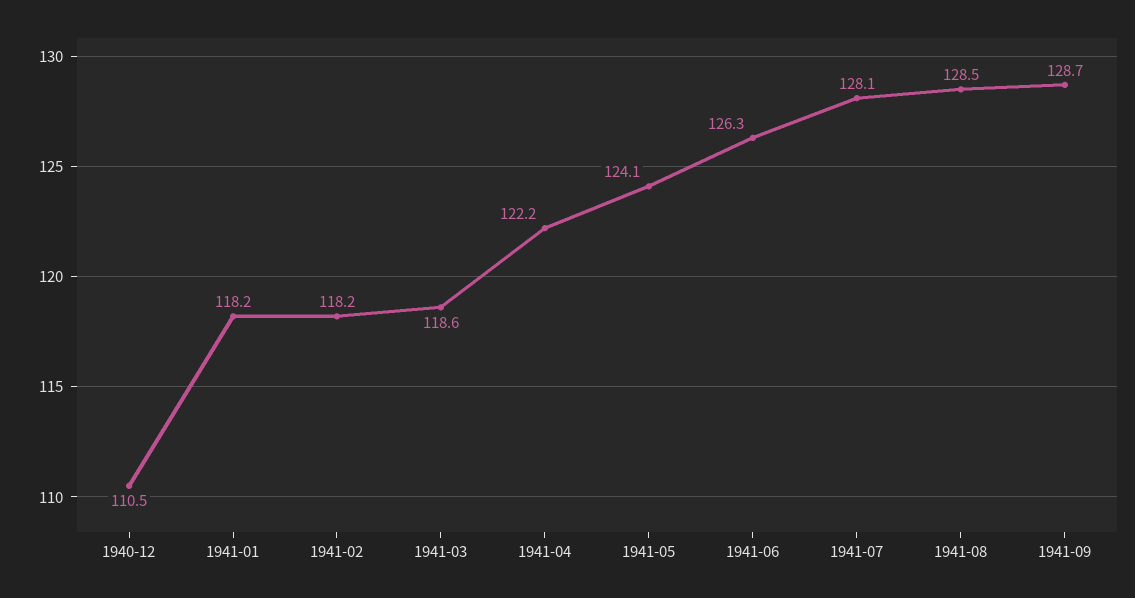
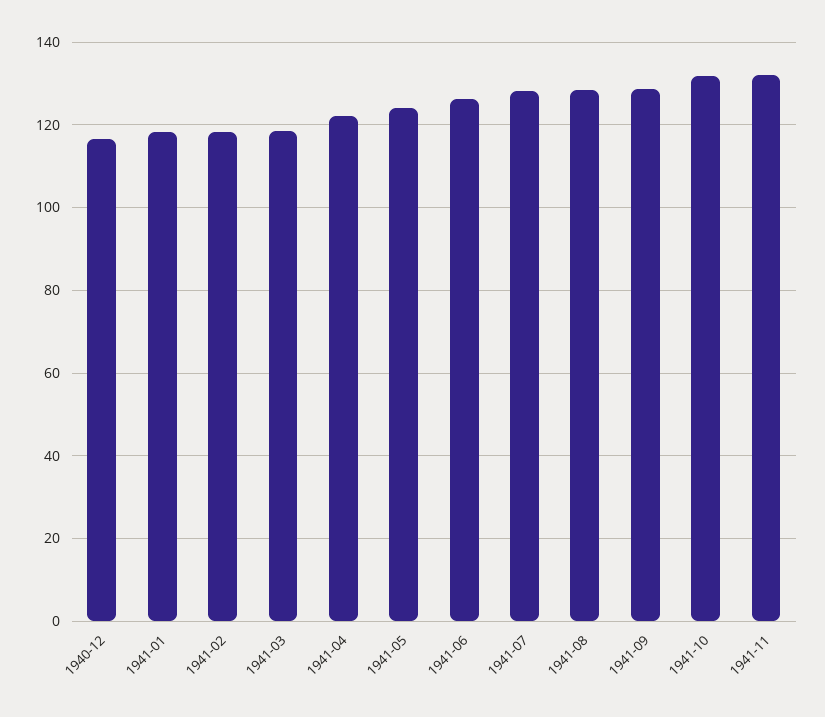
1940-12: 110.5 -> 116
1941-10: none -> 132
1941-11: none -> 132

